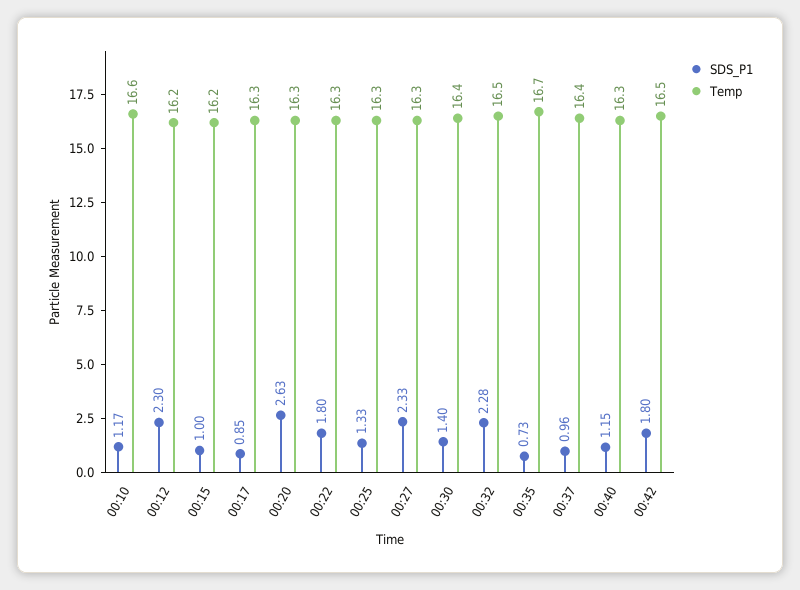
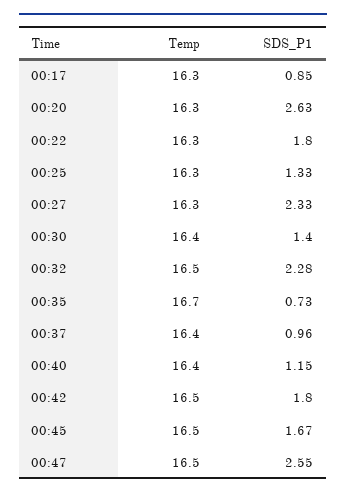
SDS_P1, 00:10: 1.17 -> none
Temp, 00:10: 16.6 -> none
SDS_P1, 00:12: 2.3 -> none
Temp, 00:12: 16.2 -> none
SDS_P1, 00:15: 1 -> none
Temp, 00:15: 16.2 -> none
Temp, 00:40: 16.3 -> 16.4
Temp, 00:45: none -> 16.5
SDS_P1, 00:45: none -> 1.67
Temp, 00:47: none -> 16.5
SDS_P1, 00:47: none -> 2.55

